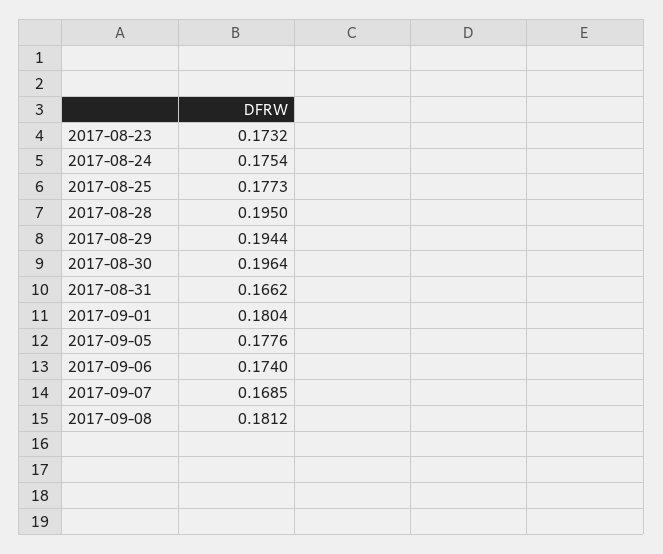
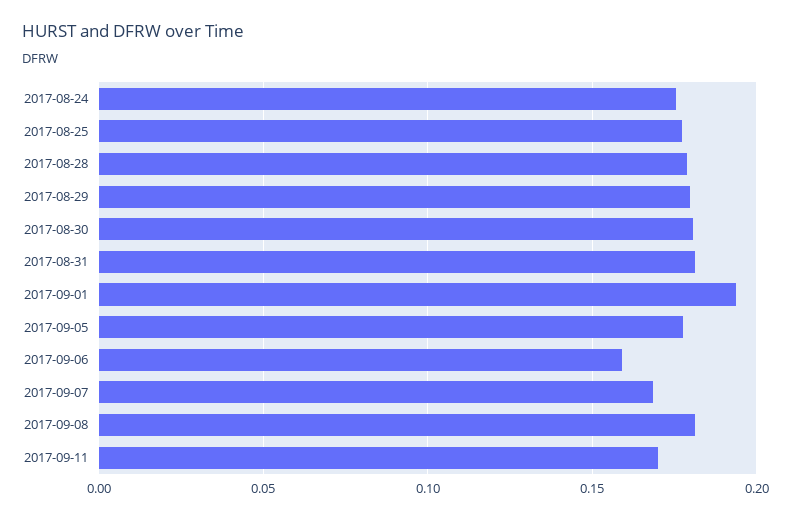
2017-08-23: 0.1732 -> none
2017-08-28: 0.195 -> 0.18
2017-08-29: 0.1944 -> 0.18
2017-08-30: 0.1964 -> 0.18
2017-08-31: 0.1662 -> 0.18
2017-09-01: 0.1804 -> 0.195
2017-09-06: 0.174 -> 0.16
2017-09-11: none -> 0.17

